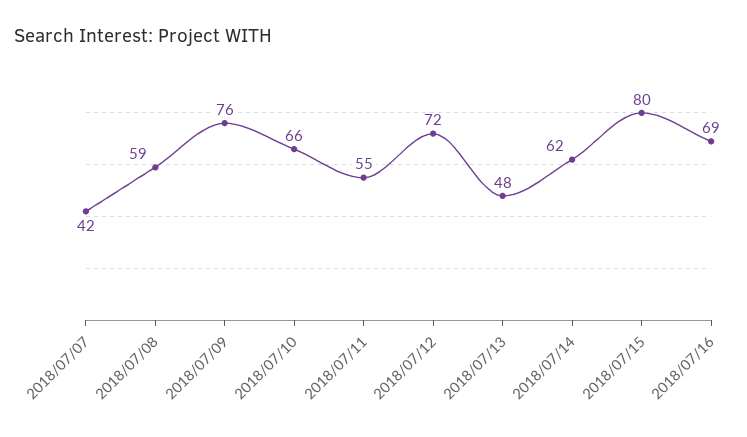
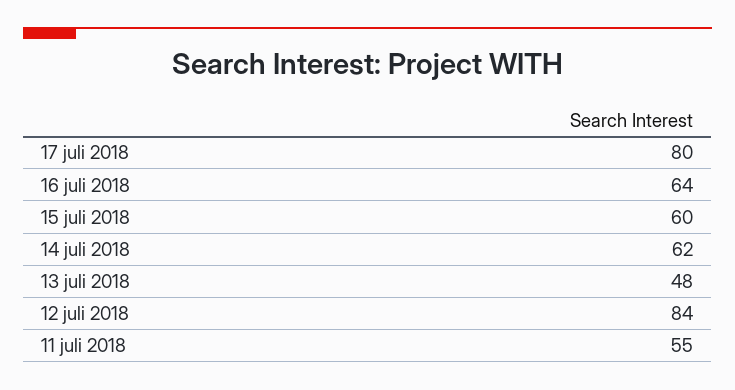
2018/07/07: 42 -> none
2018/07/08: 59 -> none
2018/07/09: 76 -> none
2018/07/10: 66 -> none
2018/07/12: 72 -> 84
2018/07/15: 80 -> 60
2018/07/16: 69 -> 64
17 juli 2018: none -> 80

